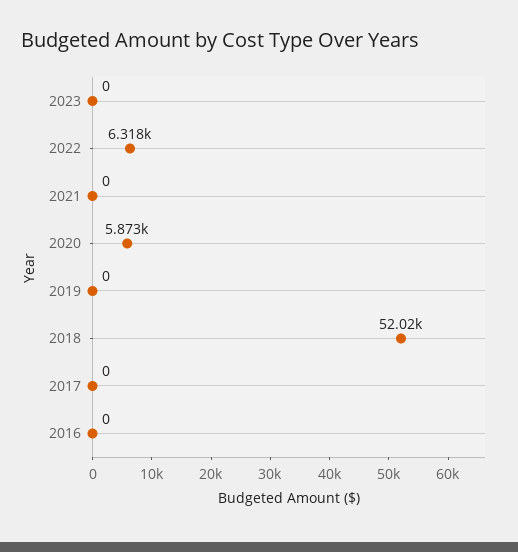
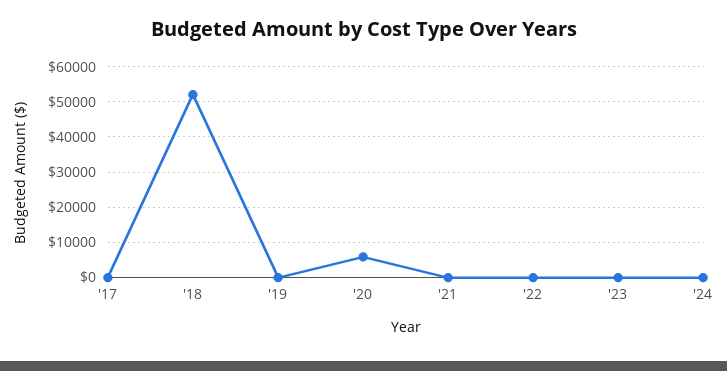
2022: 6318 -> 0
2016: 0 -> none
'24: none -> 0

